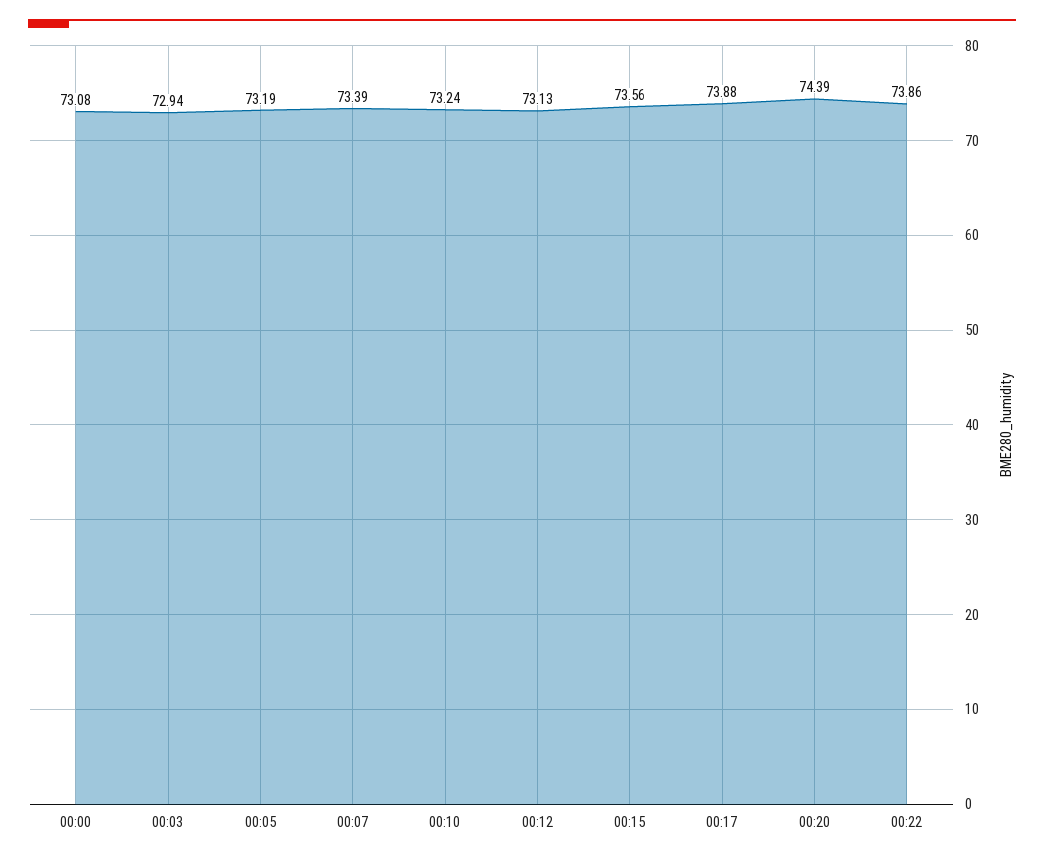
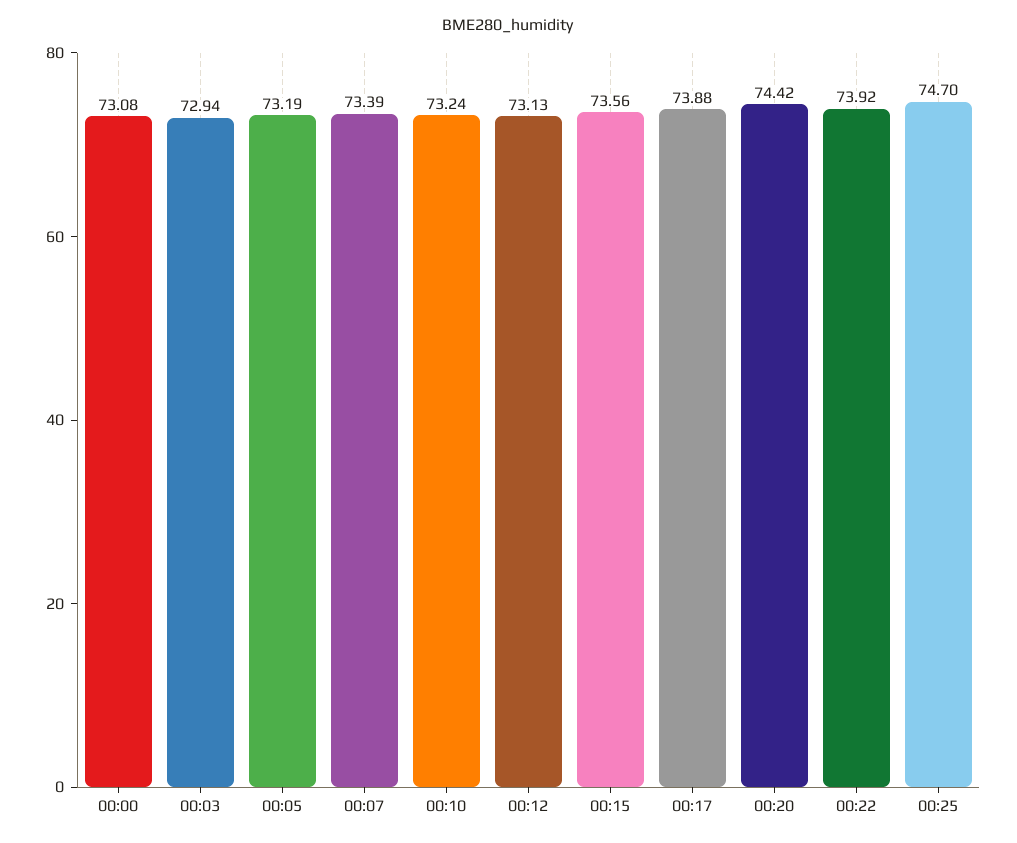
00:20: 74.39 -> 74.42
00:22: 73.86 -> 73.92
00:25: none -> 74.7

